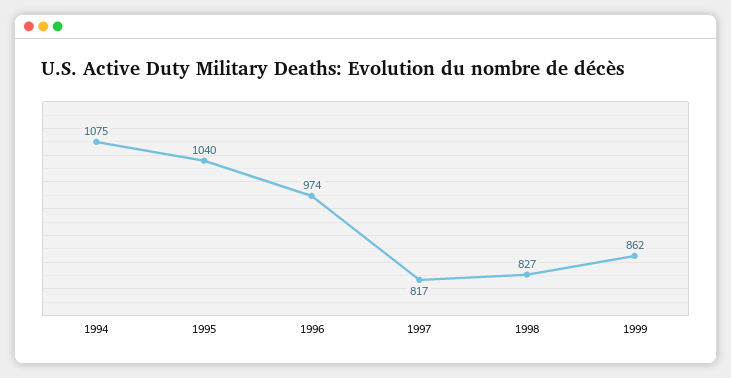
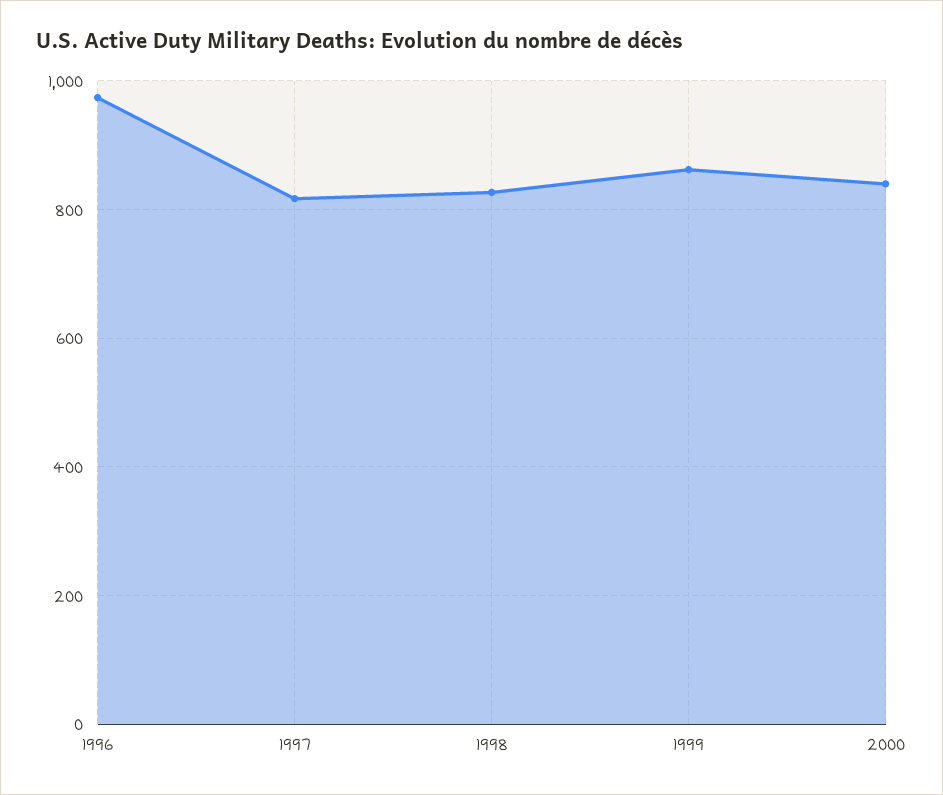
1994: 1075 -> none
1995: 1040 -> none
2000: none -> 840

